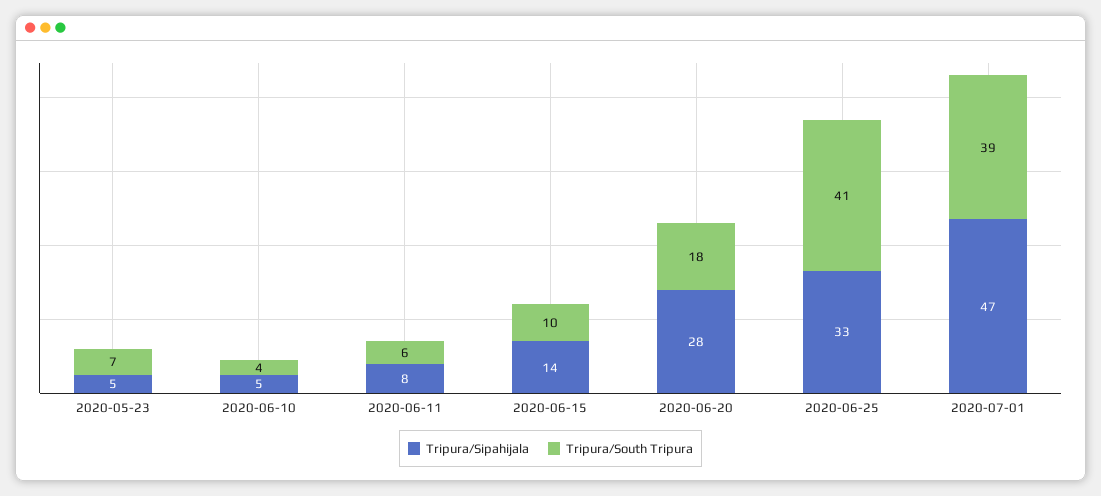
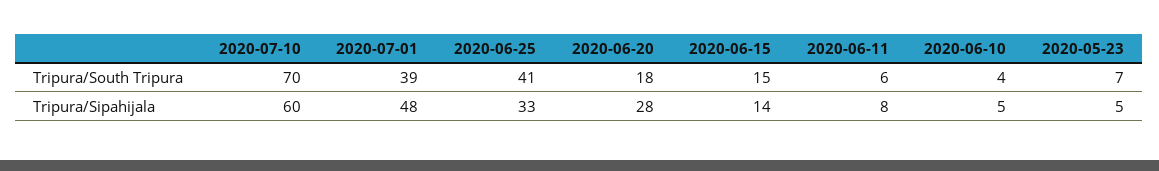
Tripura/South Tripura, 2020-06-15: 10 -> 15
Tripura/Sipahijala, 2020-07-01: 47 -> 48
Tripura/South Tripura, 2020-07-10: none -> 70
Tripura/Sipahijala, 2020-07-10: none -> 60

